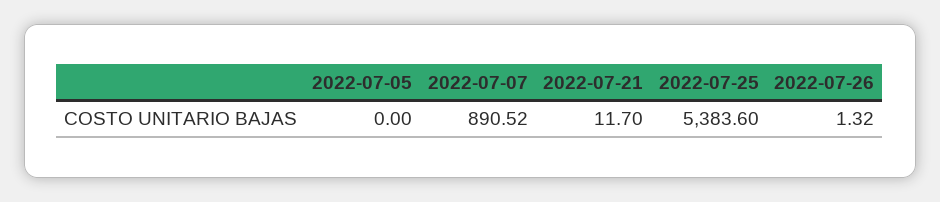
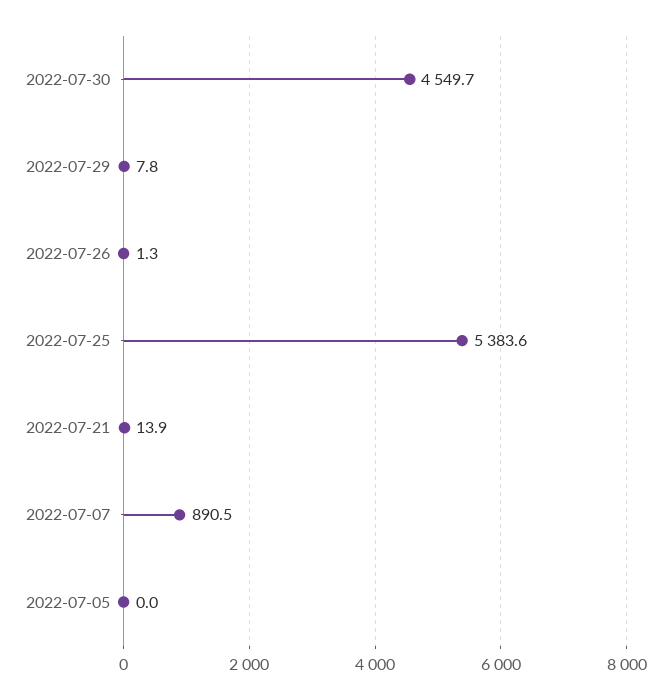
2022-07-21: 11.7 -> 13.9
2022-07-30: none -> 4549.7
2022-07-29: none -> 7.8

